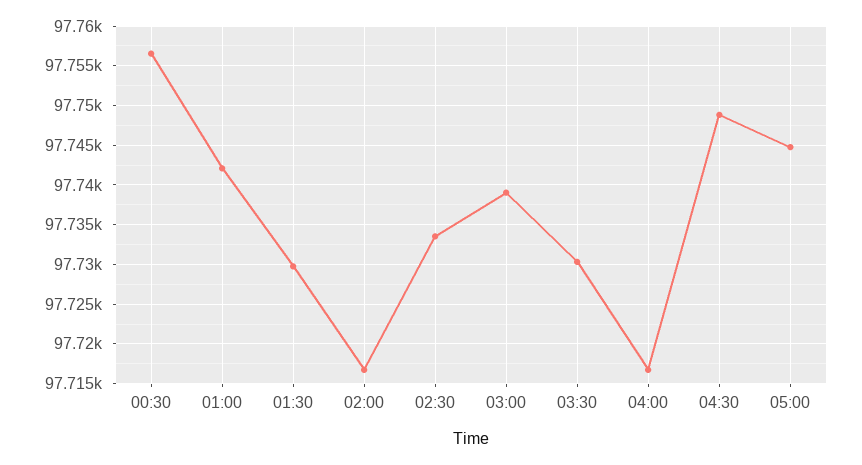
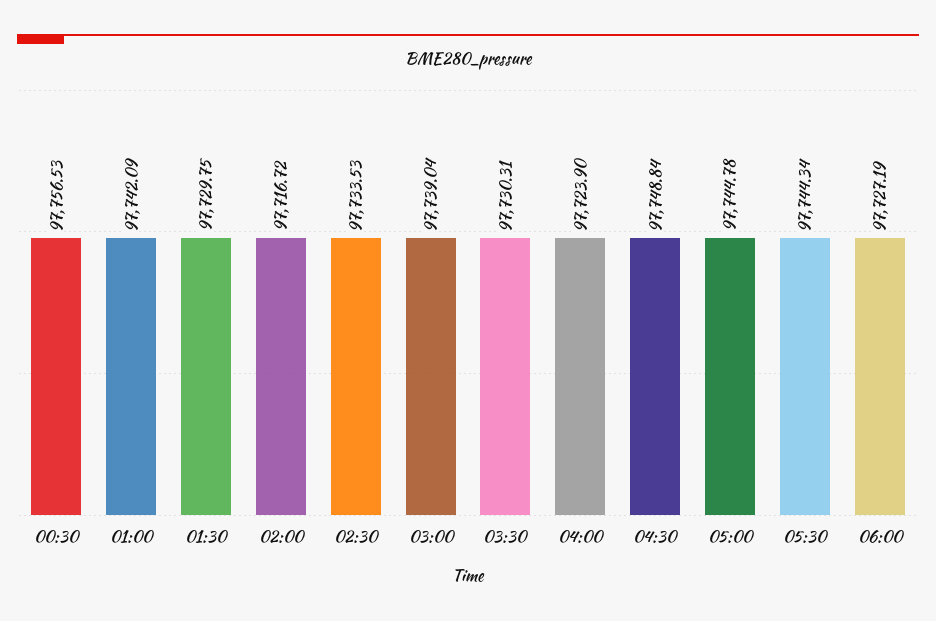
04:00: 97717 -> 97723.9
05:30: none -> 97744.34
06:00: none -> 97727.19

